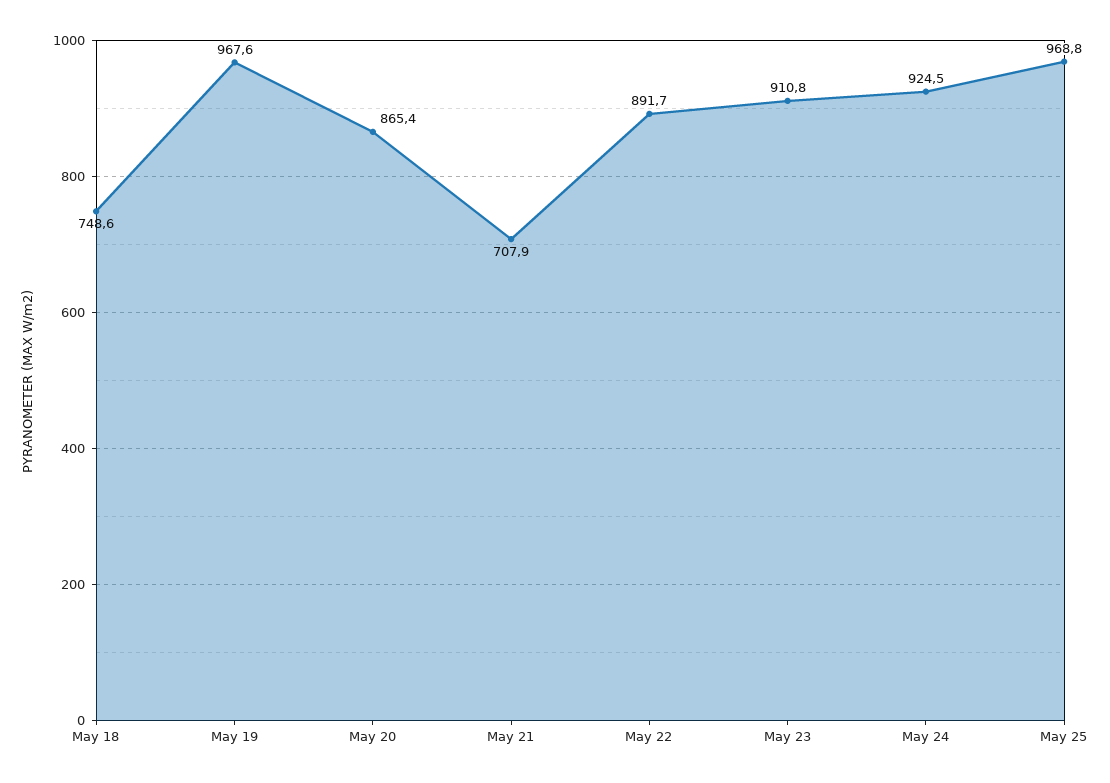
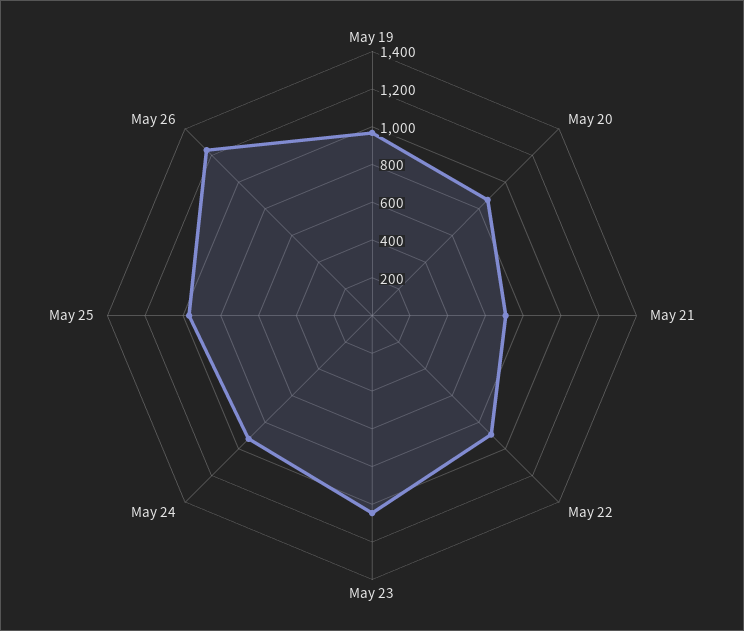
May 18: 748.6 -> none
May 23: 910.8 -> 1050
May 26: none -> 1250

